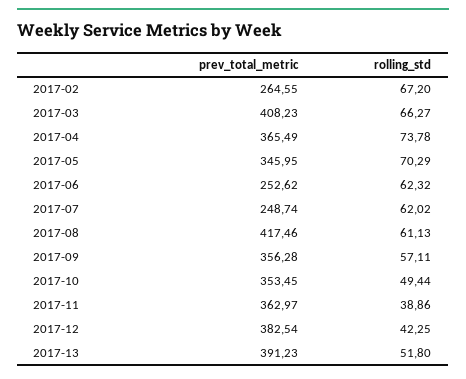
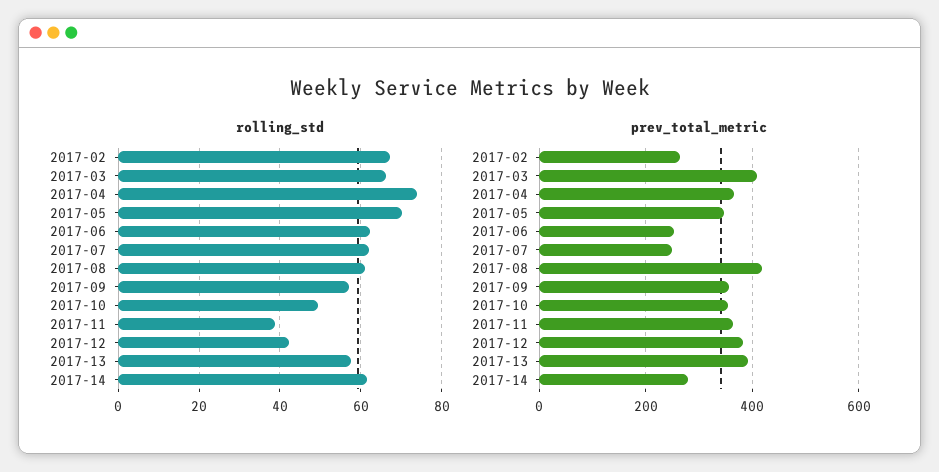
rolling_std, 2017-13: 51.8 -> 58
rolling_std, 2017-14: none -> 62
prev_total_metric, 2017-14: none -> 280

